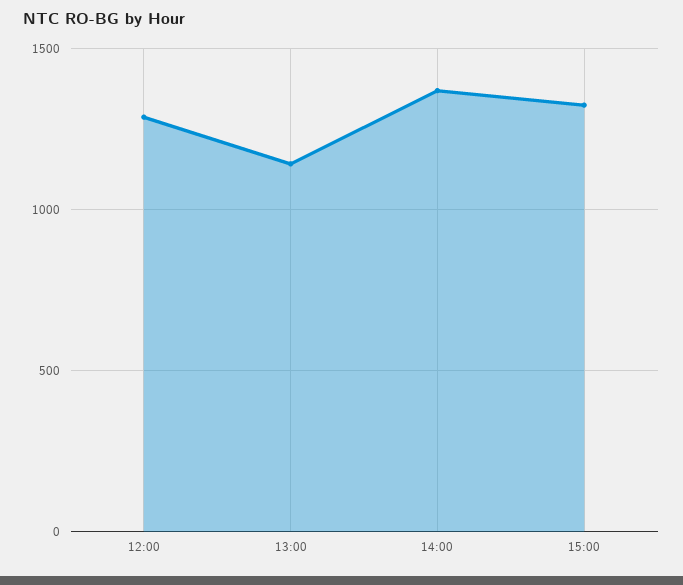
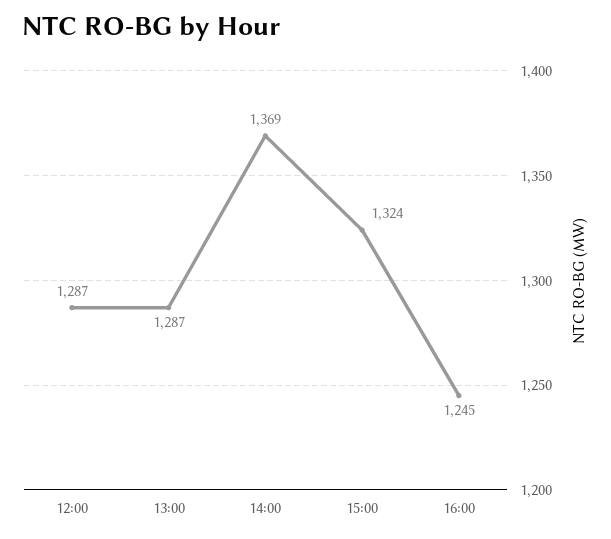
13:00: 1150 -> 1287
16:00: none -> 1245

